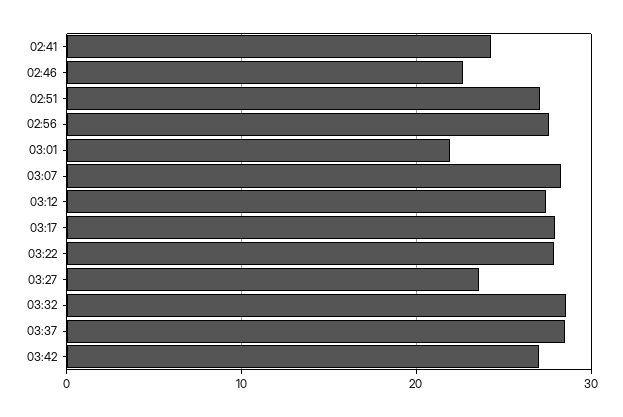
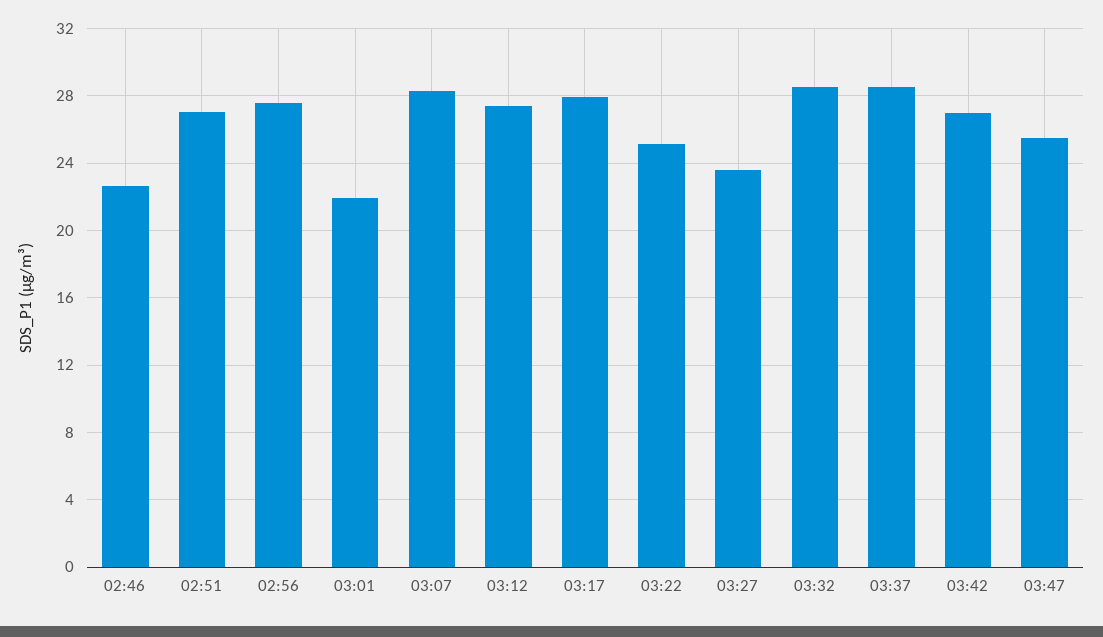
02:41: 24 -> none
03:22: 28 -> 25
03:47: none -> 25.5

